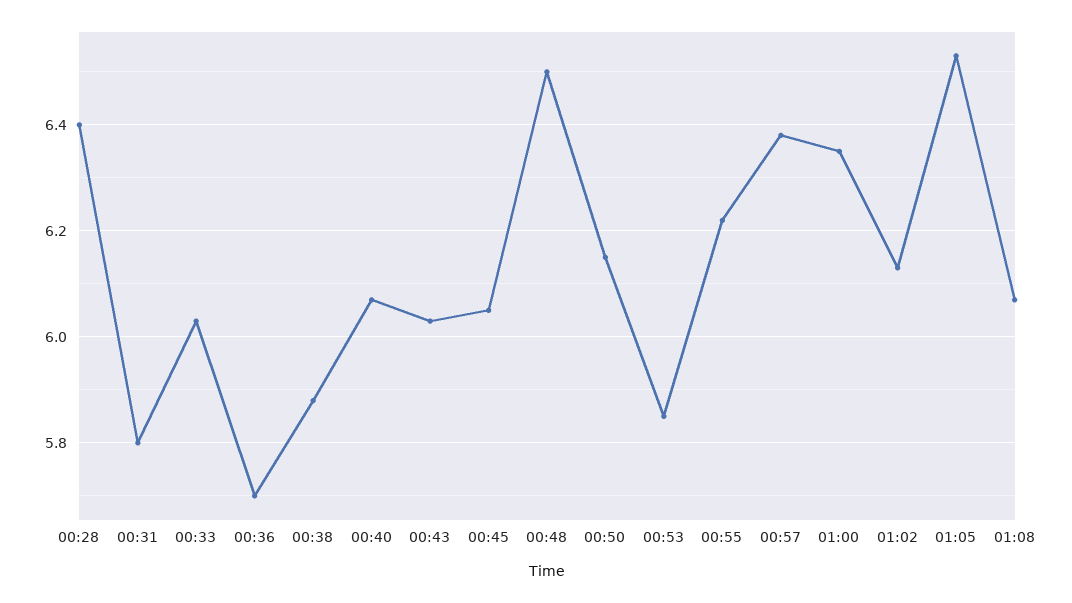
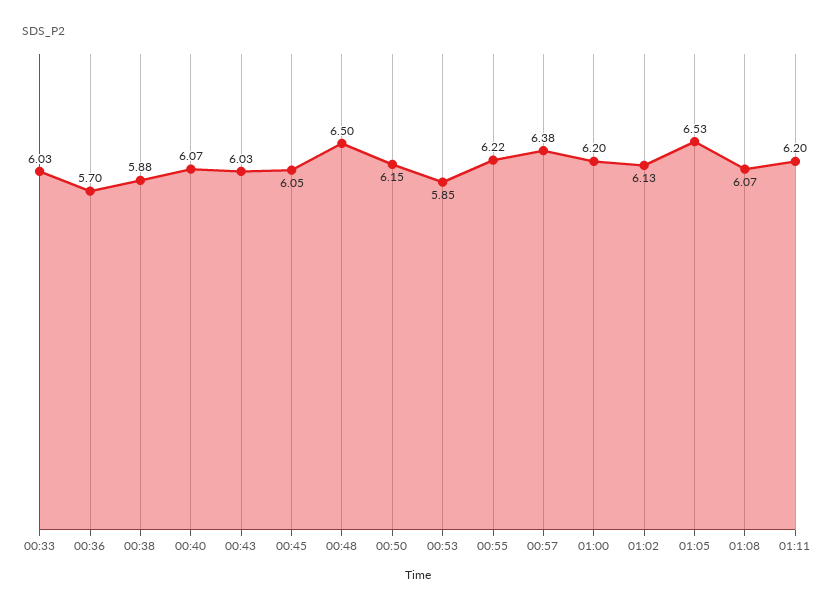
00:28: 6.4 -> none
00:31: 5.8 -> none
01:00: 6.35 -> 6.2
01:11: none -> 6.2

